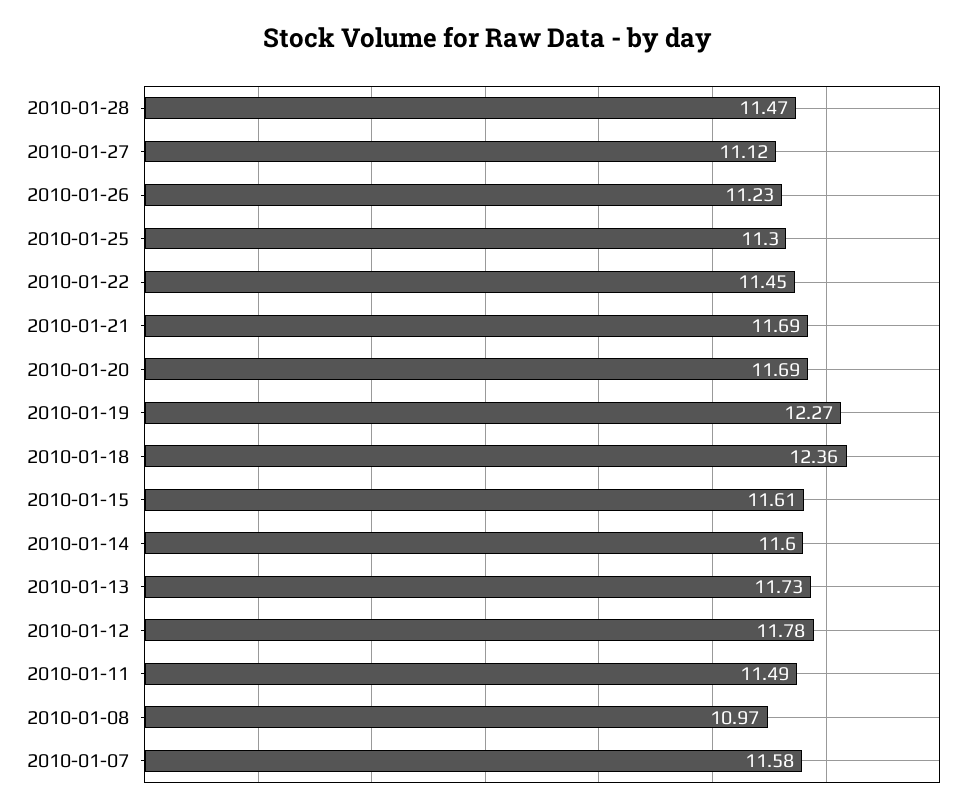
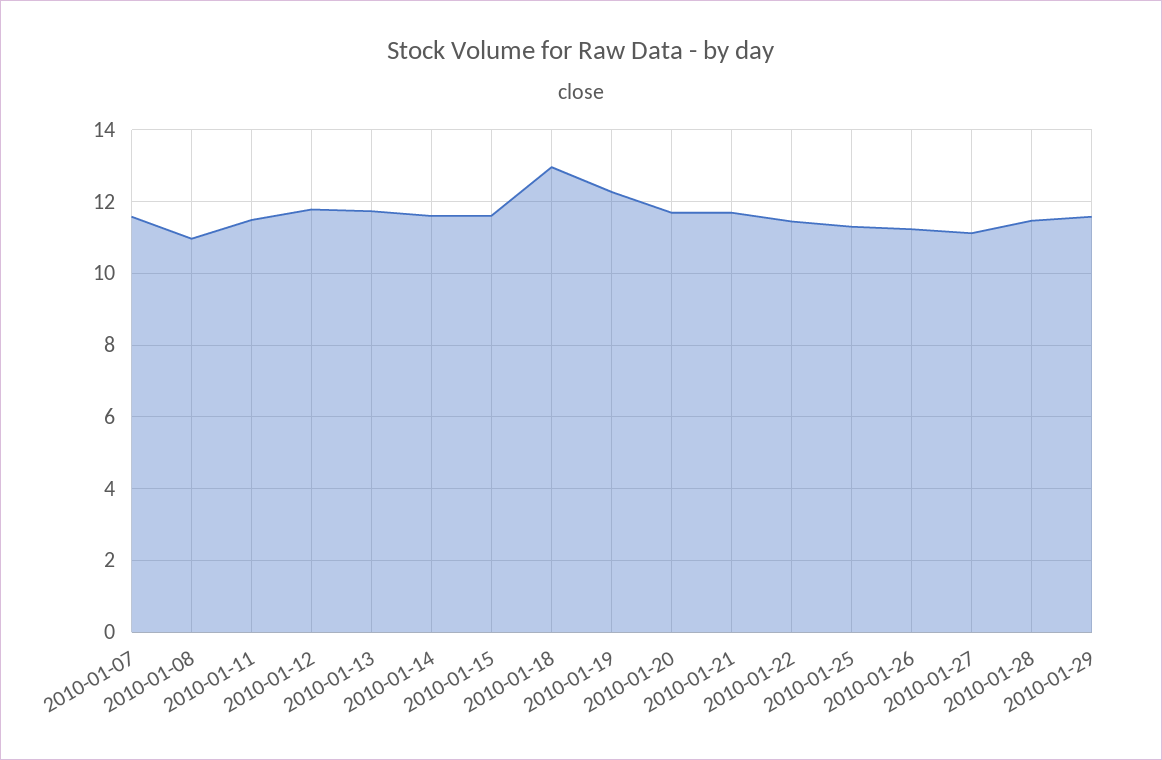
2010-01-18: 12.36 -> 13
2010-01-29: none -> 11.6

